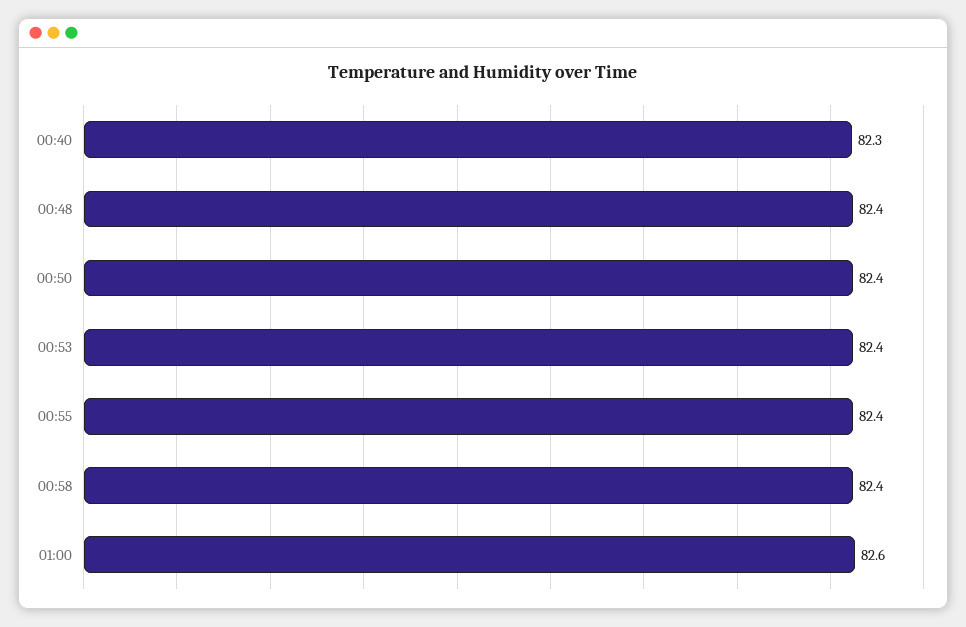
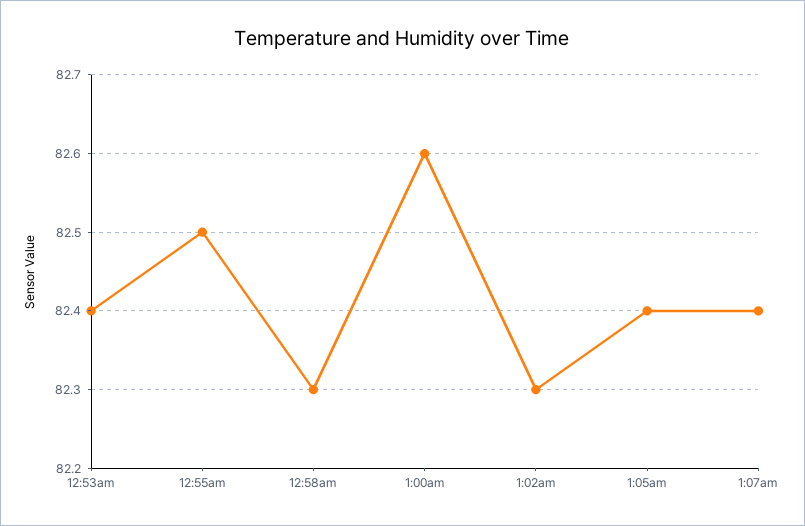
00:40: 82.3 -> none
00:48: 82.4 -> none
00:50: 82.4 -> none
00:55: 82.4 -> 82.5
00:58: 82.4 -> 82.3
1:02am: none -> 82.3
1:05am: none -> 82.4
1:07am: none -> 82.4

